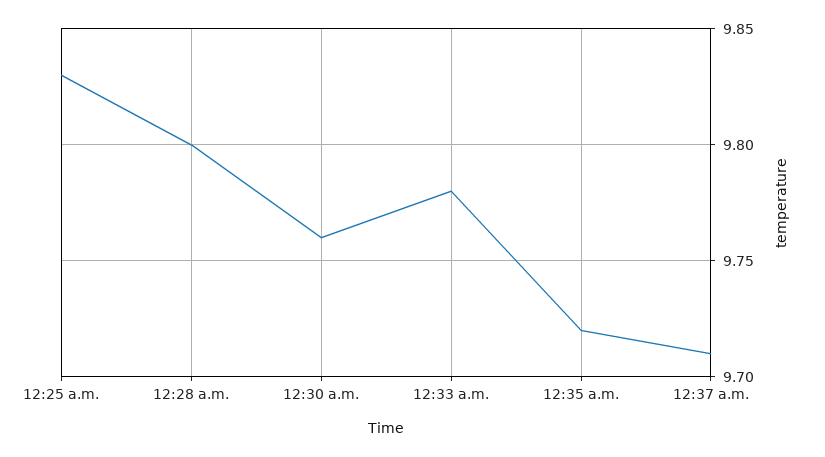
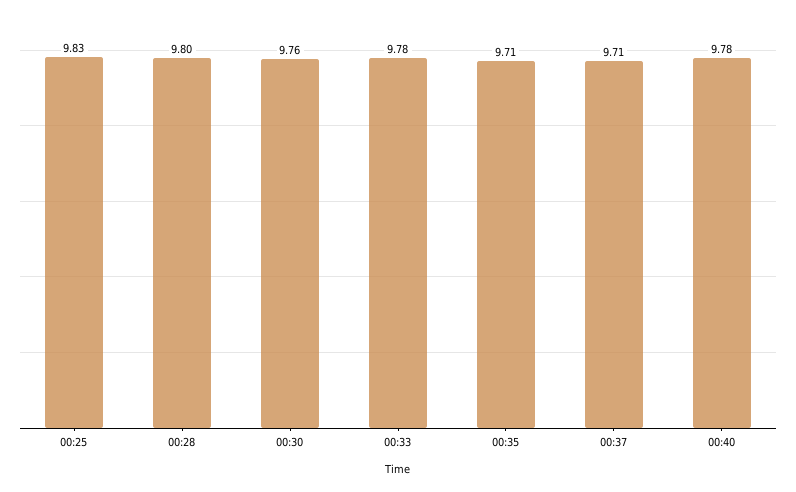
12:35 a.m.: 9.72 -> 9.71
00:40: none -> 9.78

